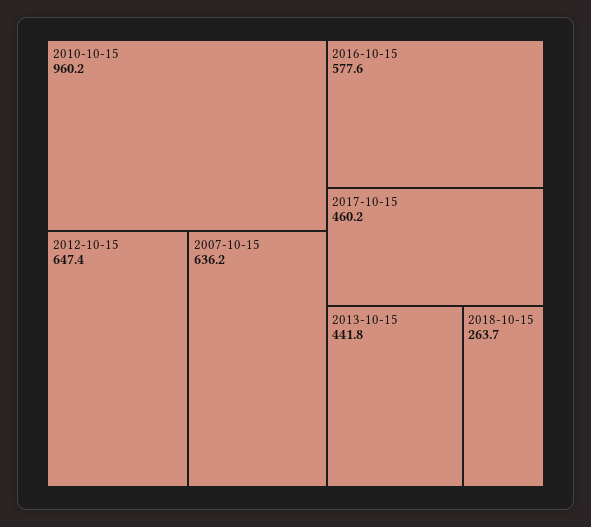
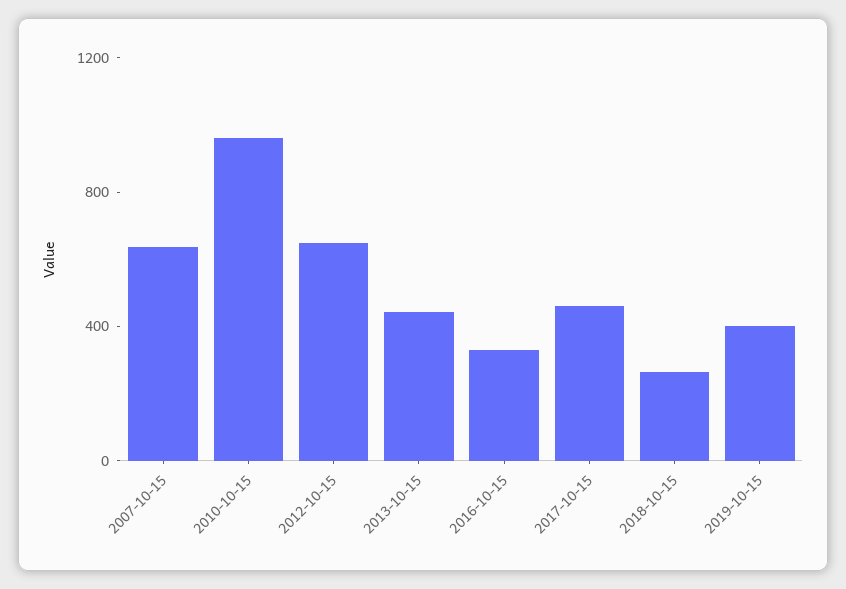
2016-10-15: 577.6 -> 300
2019-10-15: none -> 400

